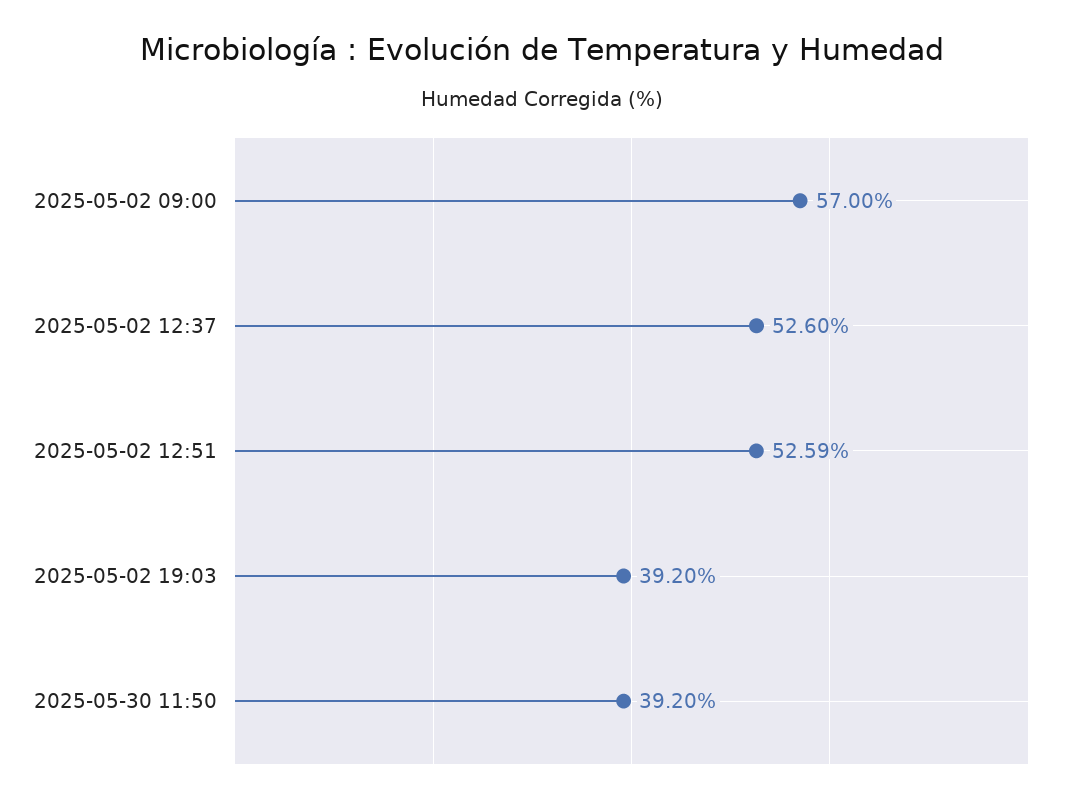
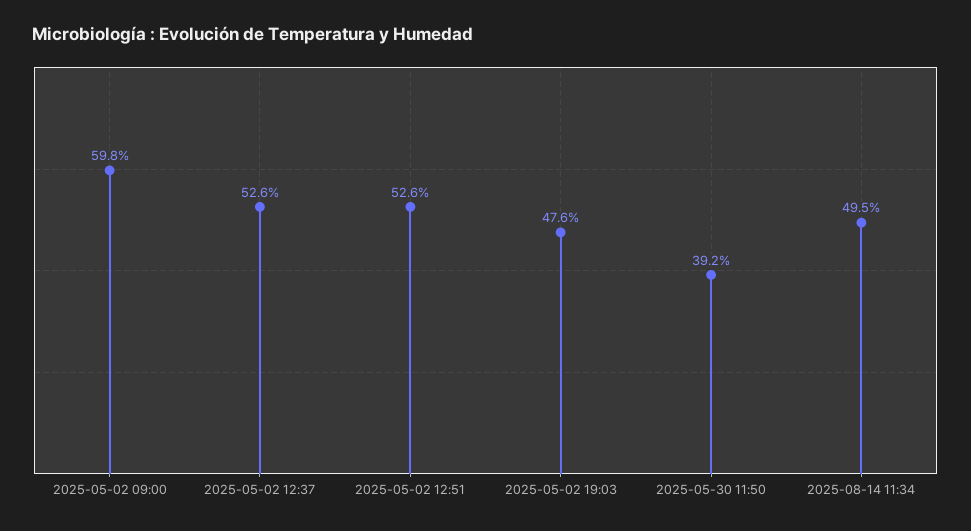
2025-05-02 09:00: 57 -> 59.8
2025-05-02 19:03: 39.2 -> 47.6
2025-08-14 11:34: none -> 49.5

